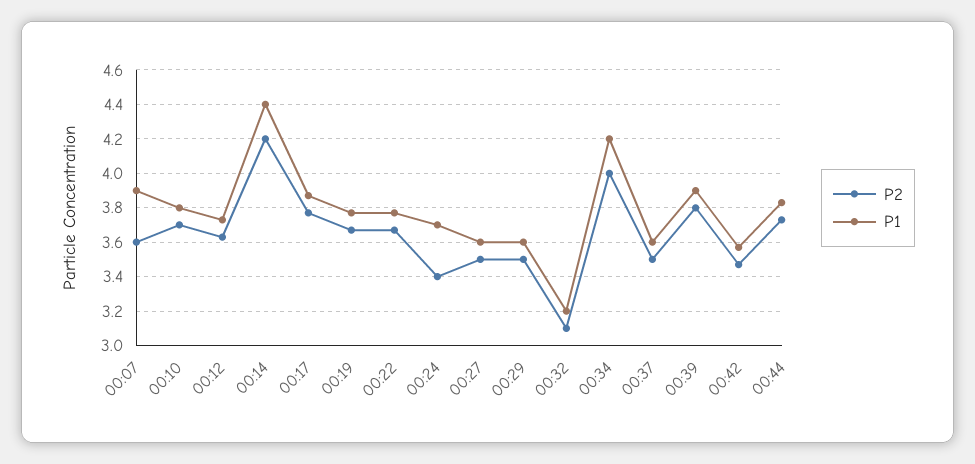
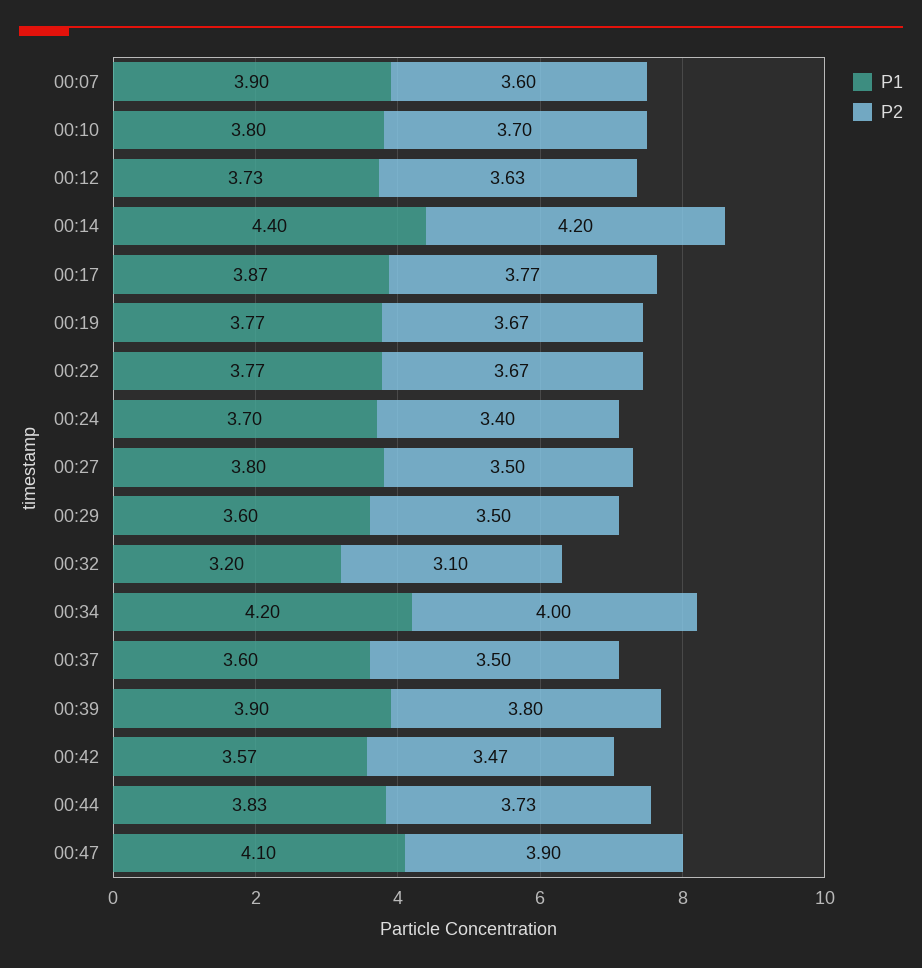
P1, 00:27: 3.6 -> 3.8
P1, 00:47: none -> 4.1
P2, 00:47: none -> 3.9

